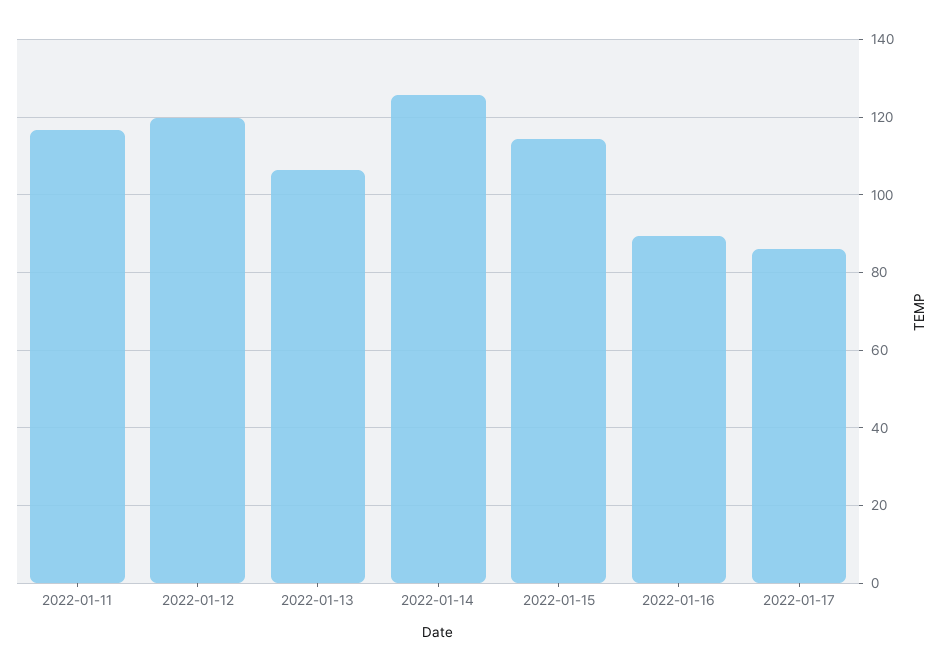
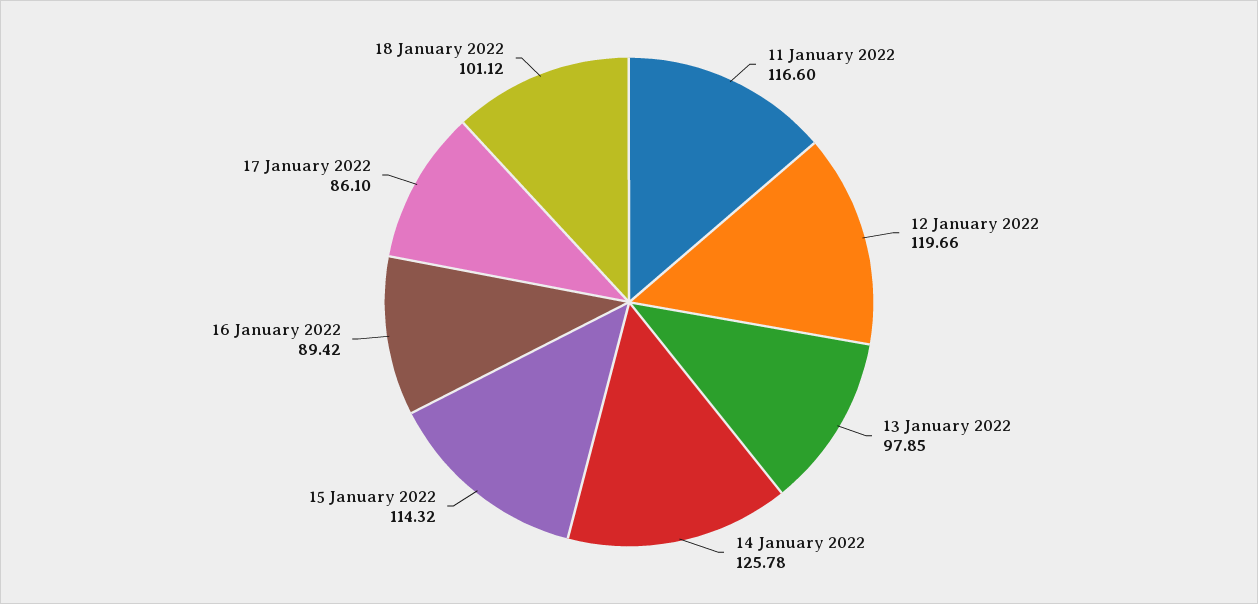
2022-01-13: 106 -> 97.85
18 January 2022: none -> 101.12

